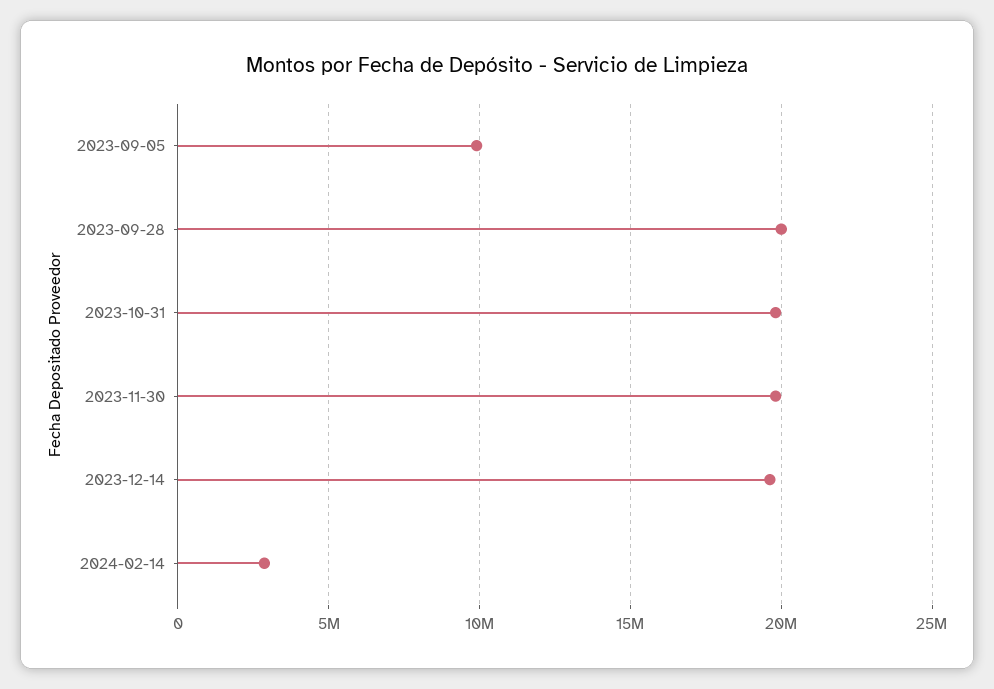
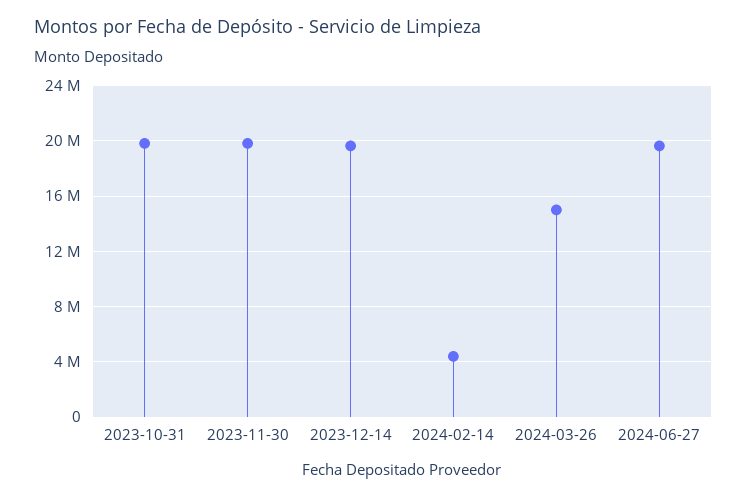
2023-09-05: 10000000 -> none
2023-09-28: 20000000 -> none
2024-02-14: 3000000 -> 4500000
2024-03-26: none -> 15000000
2024-06-27: none -> 19500000

